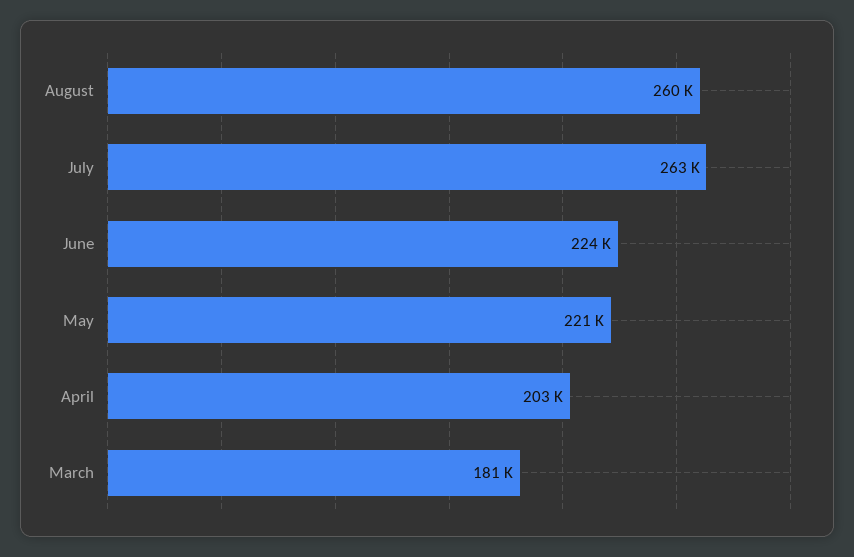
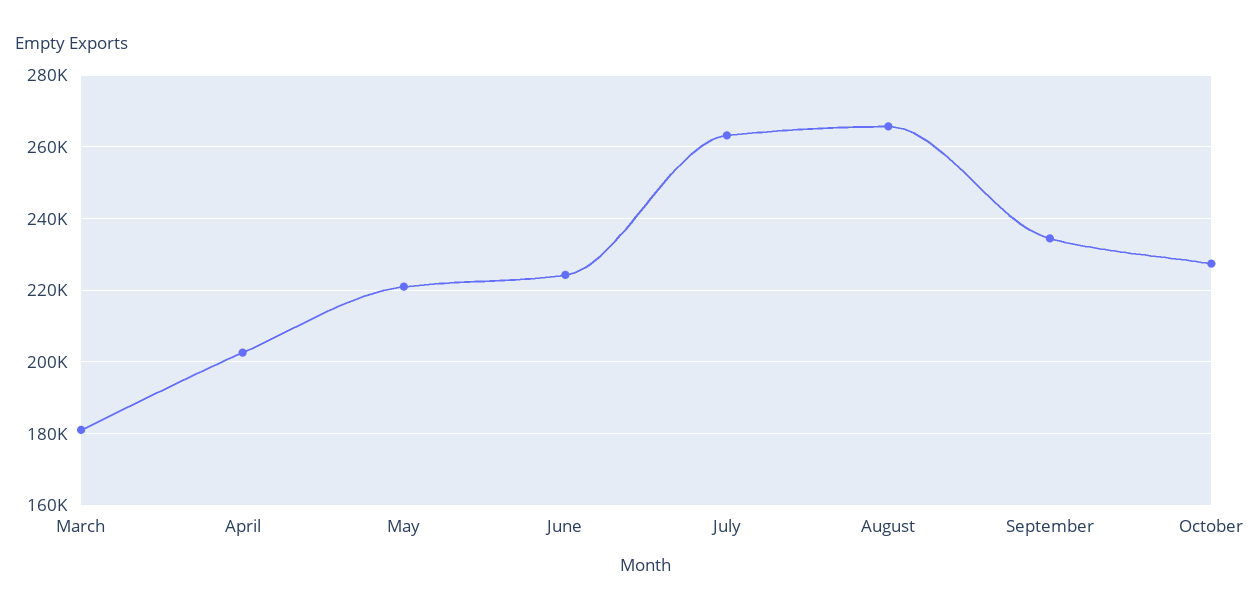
August: 260000 -> 266000
September: none -> 234000
October: none -> 228000

